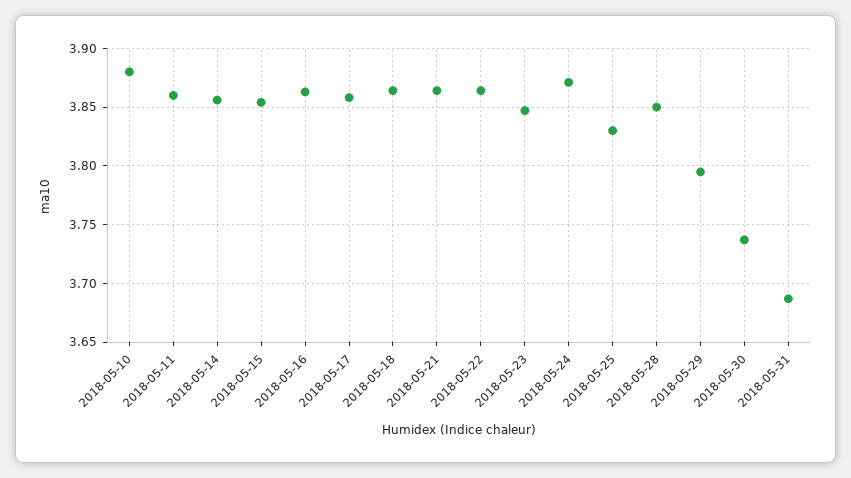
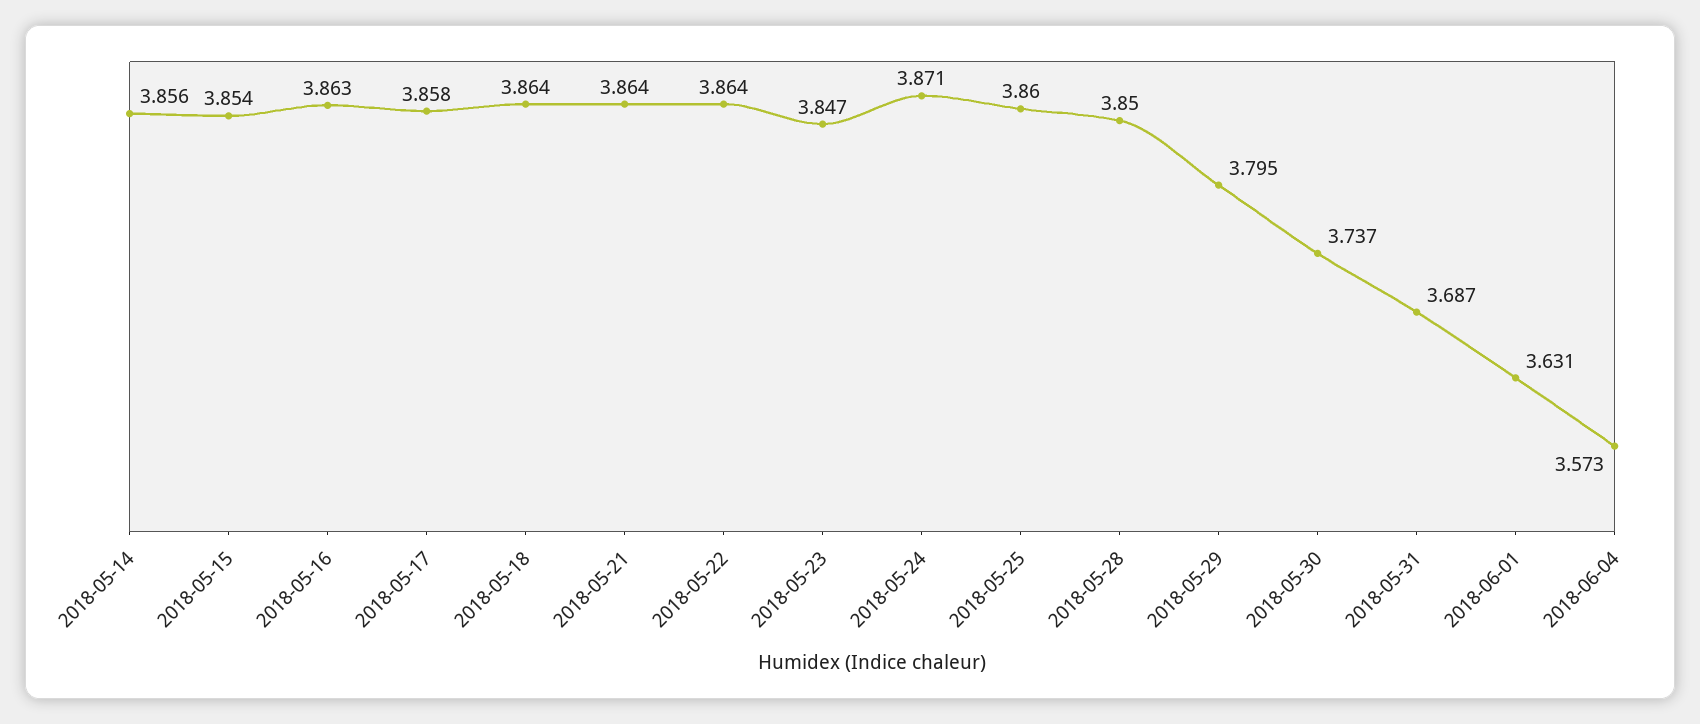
2018-05-10: 3.88 -> none
2018-05-11: 3.86 -> none
2018-05-25: 3.83 -> 3.86
2018-06-01: none -> 3.631
2018-06-04: none -> 3.573

